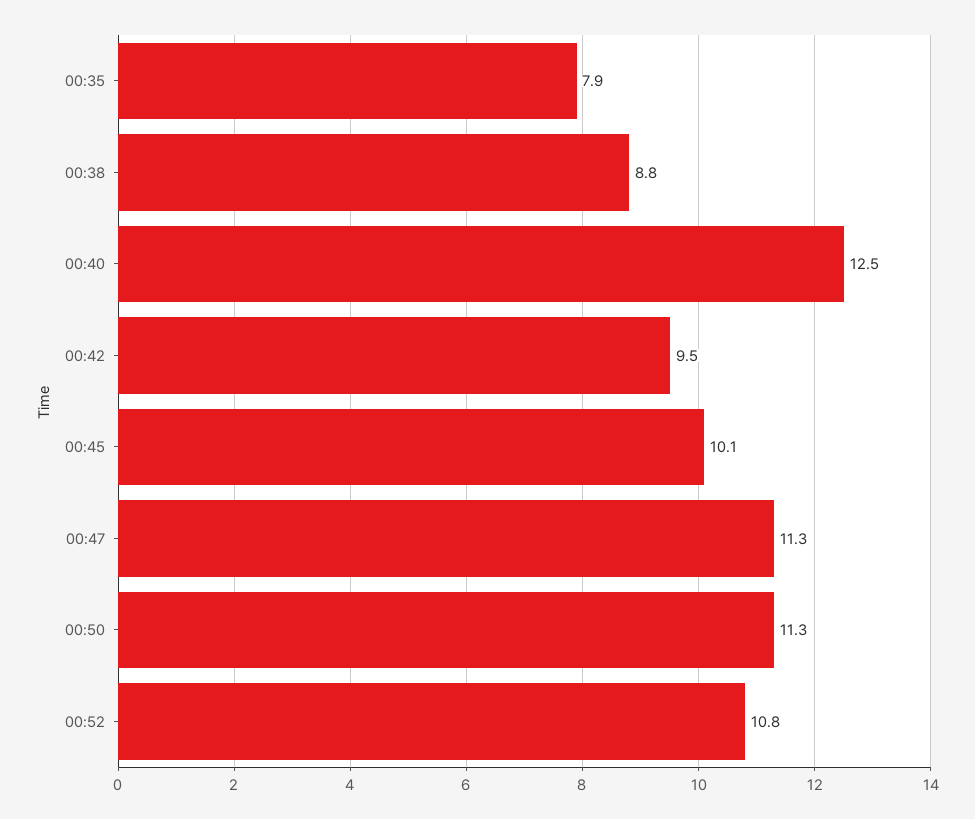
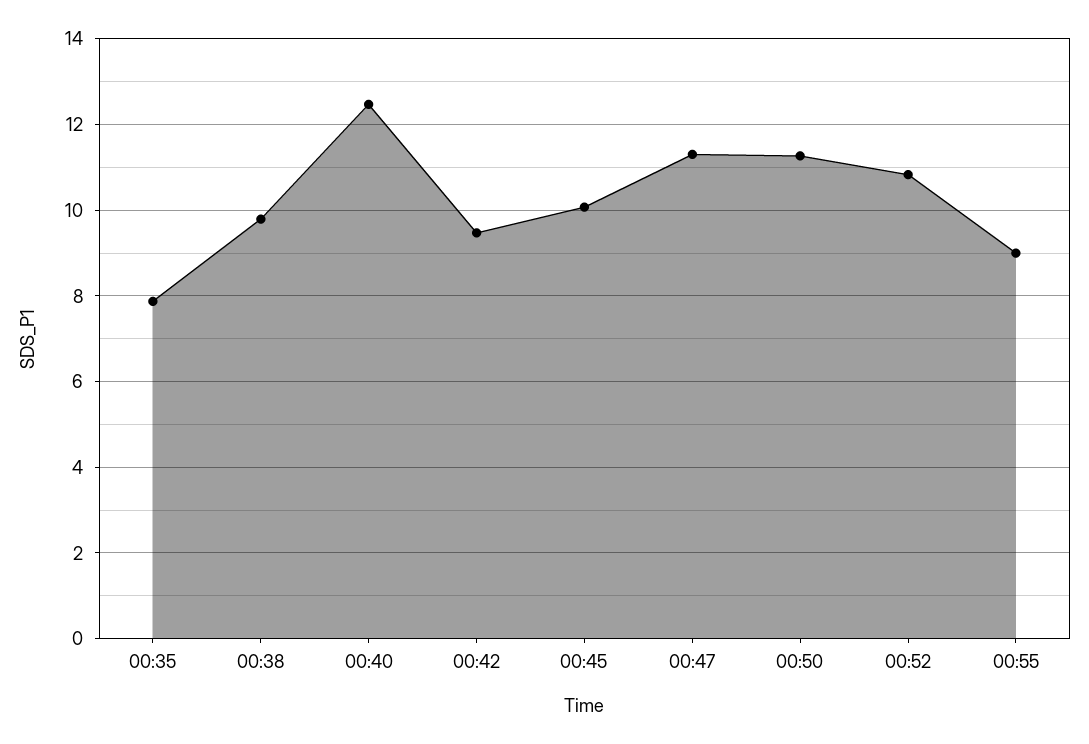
00:38: 8.8 -> 9.8
00:55: none -> 9

